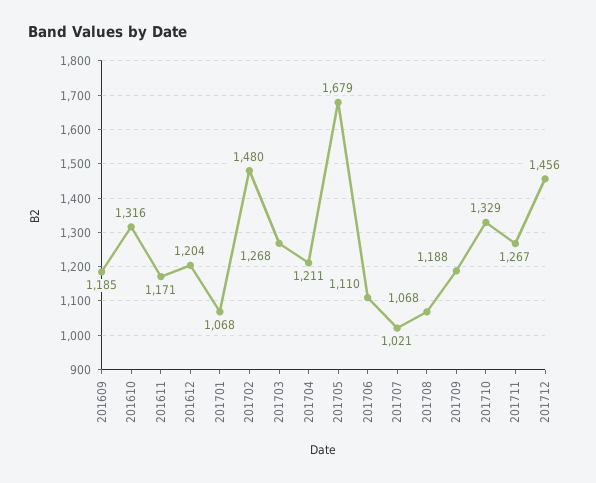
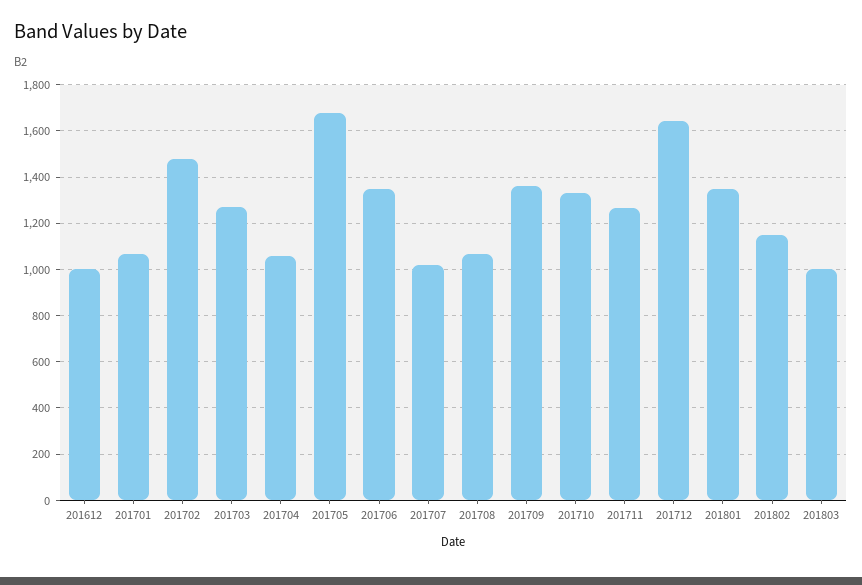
201609: 1185 -> none
201610: 1316 -> none
201611: 1171 -> none
201612: 1204 -> 1000
201704: 1211 -> 1050
201706: 1110 -> 1350
201709: 1188 -> 1350
201712: 1456 -> 1650
201801: none -> 1350
201802: none -> 1150
201803: none -> 1000

